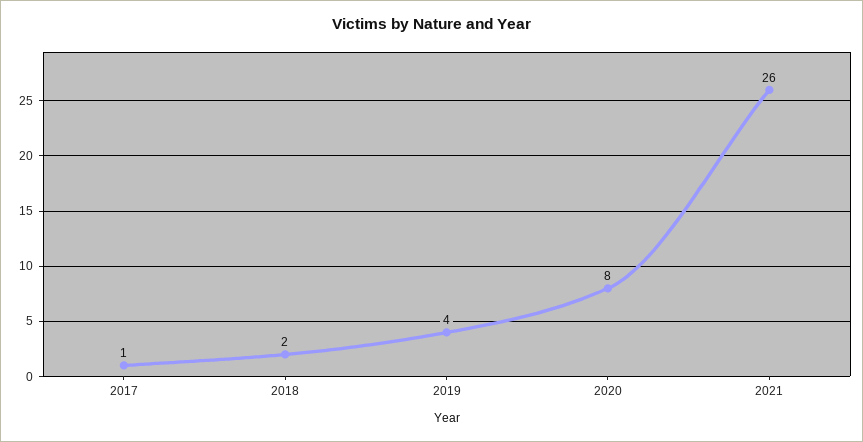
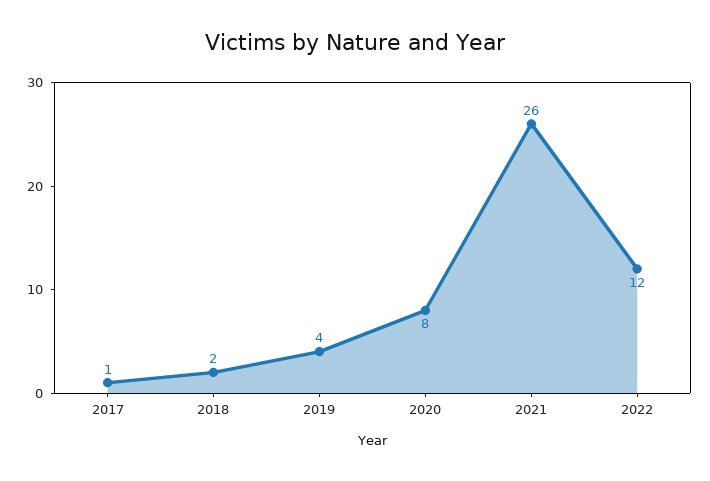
2022: none -> 12

